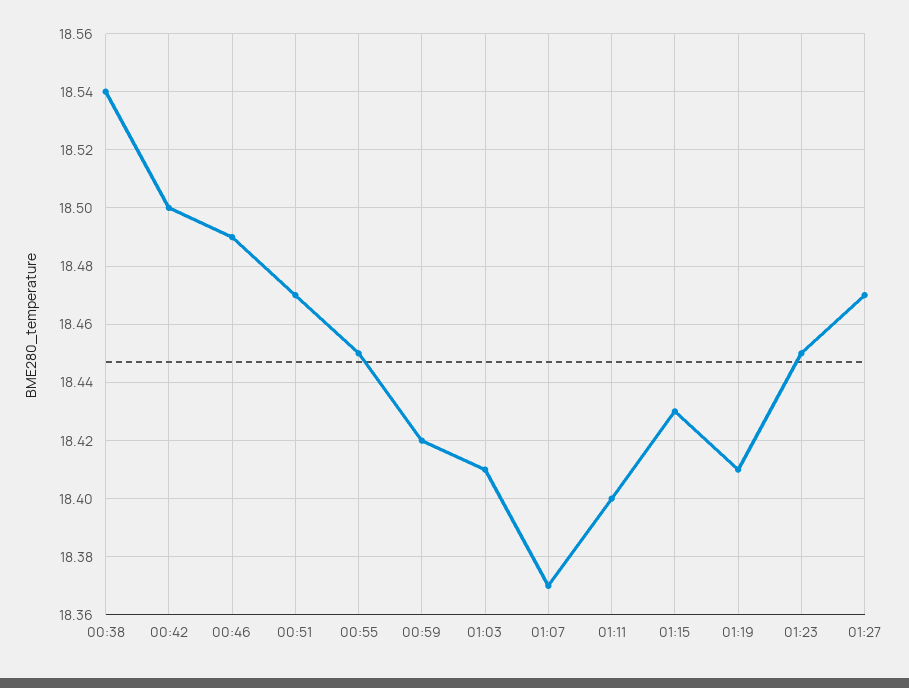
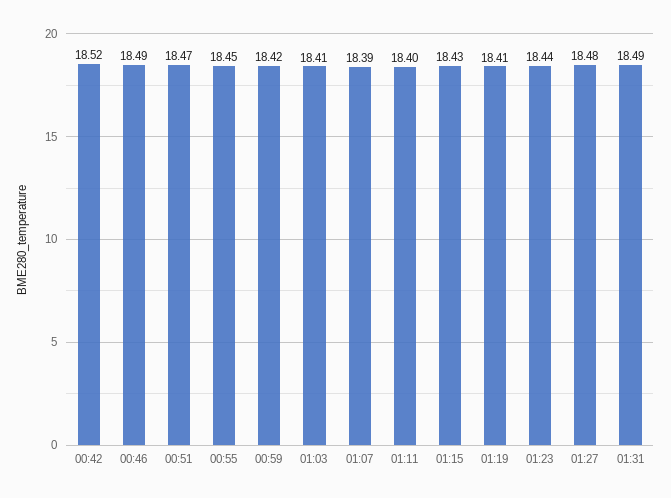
00:38: 18.54 -> none
00:42: 18.5 -> 18.52
01:07: 18.37 -> 18.39
01:23: 18.45 -> 18.44
01:27: 18.47 -> 18.48
01:31: none -> 18.49

